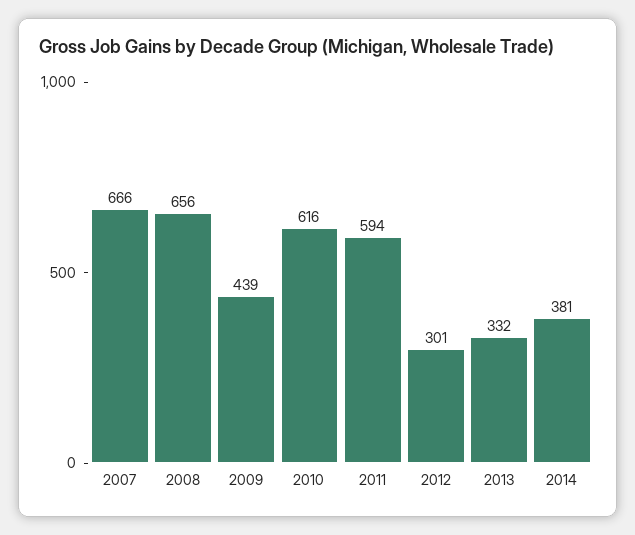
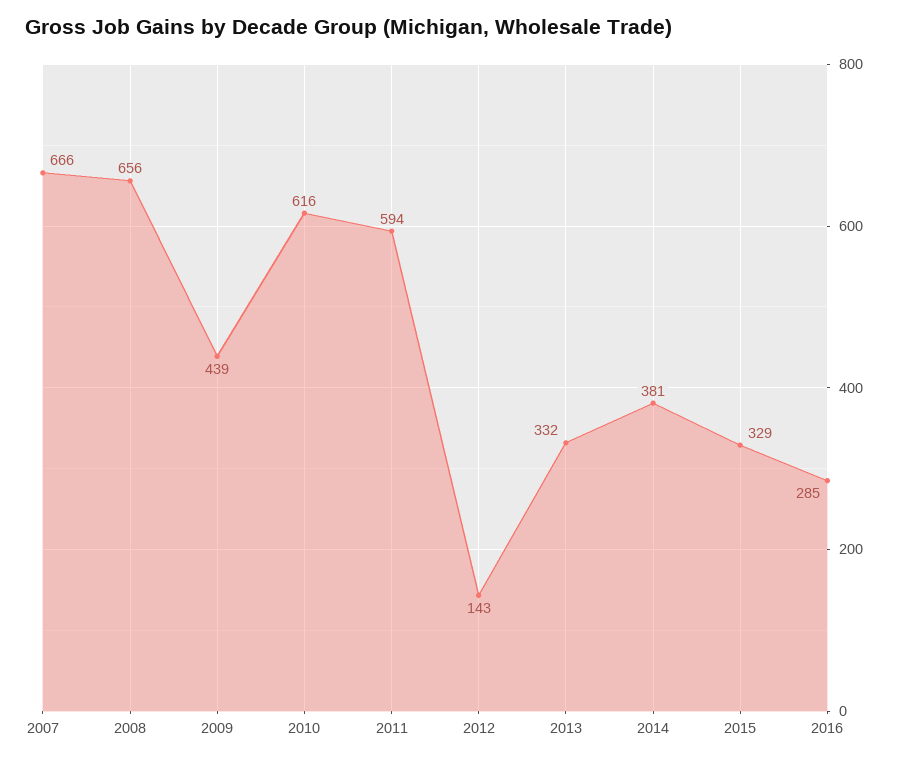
2012: 301 -> 143
2015: none -> 329
2016: none -> 285

